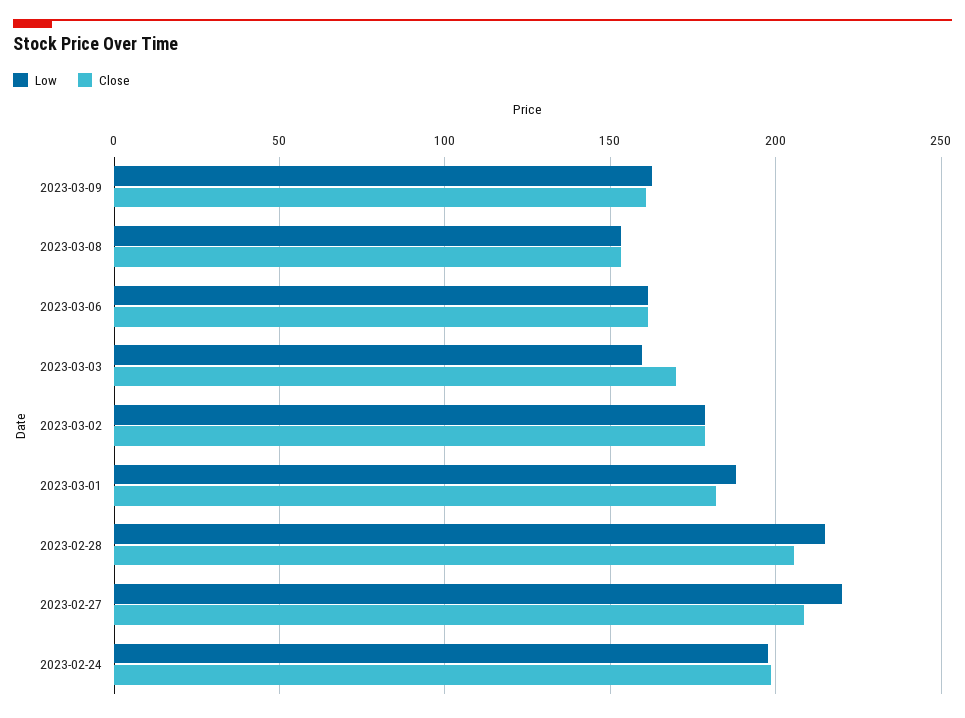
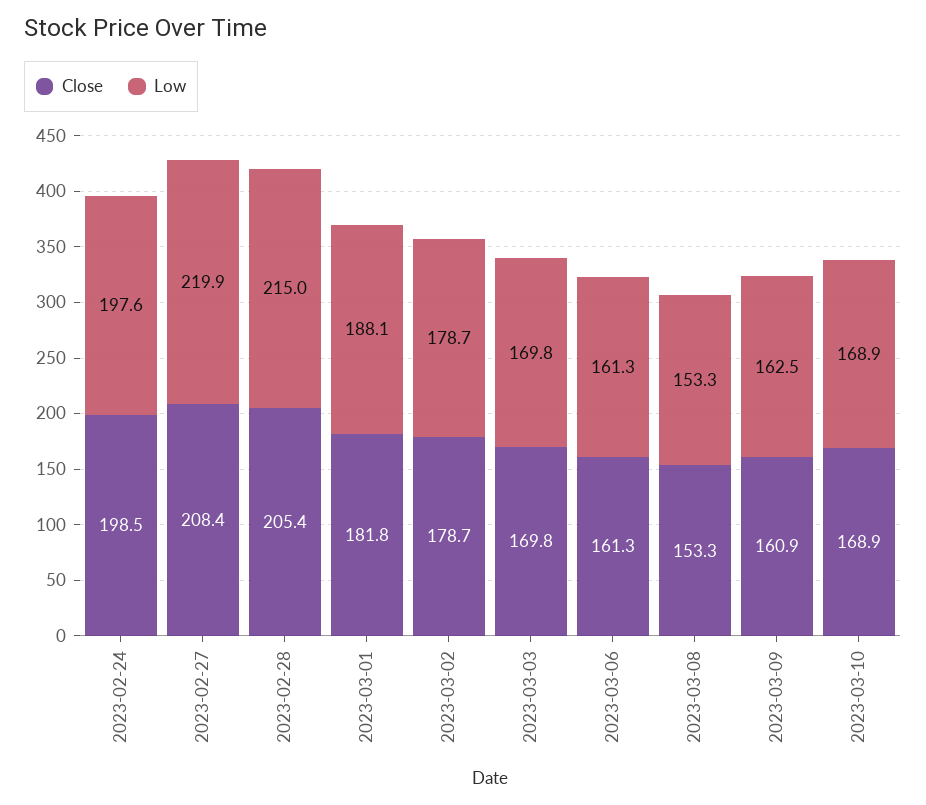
Low, 2023-03-03: 160 -> 169.8
Close, 2023-03-10: none -> 168.9
Low, 2023-03-10: none -> 168.9

